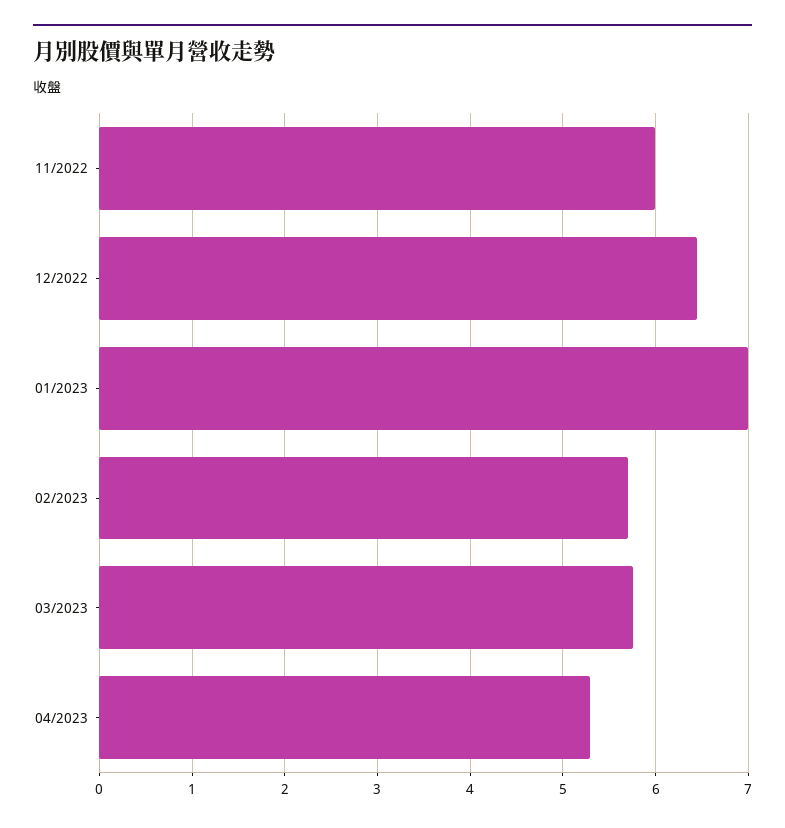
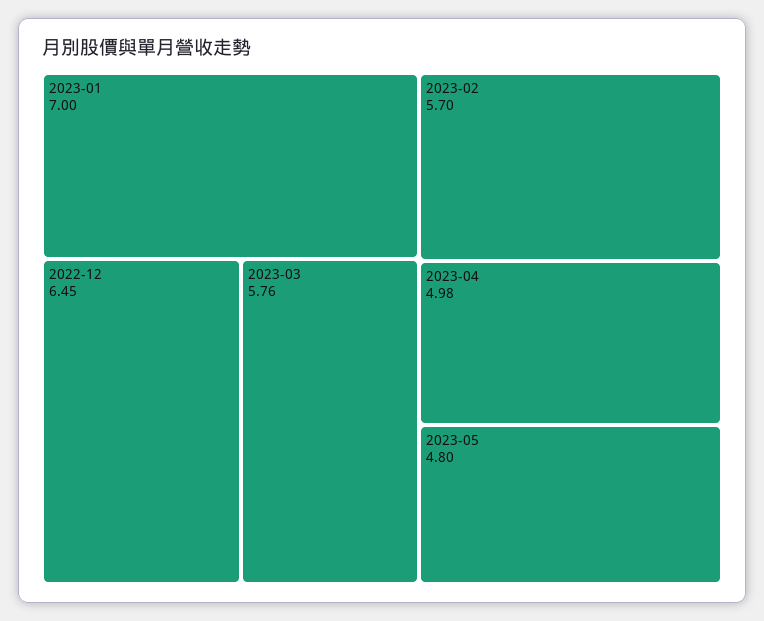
11/2022: 6 -> none
04/2023: 5.3 -> 4.98
2023-05: none -> 4.8

